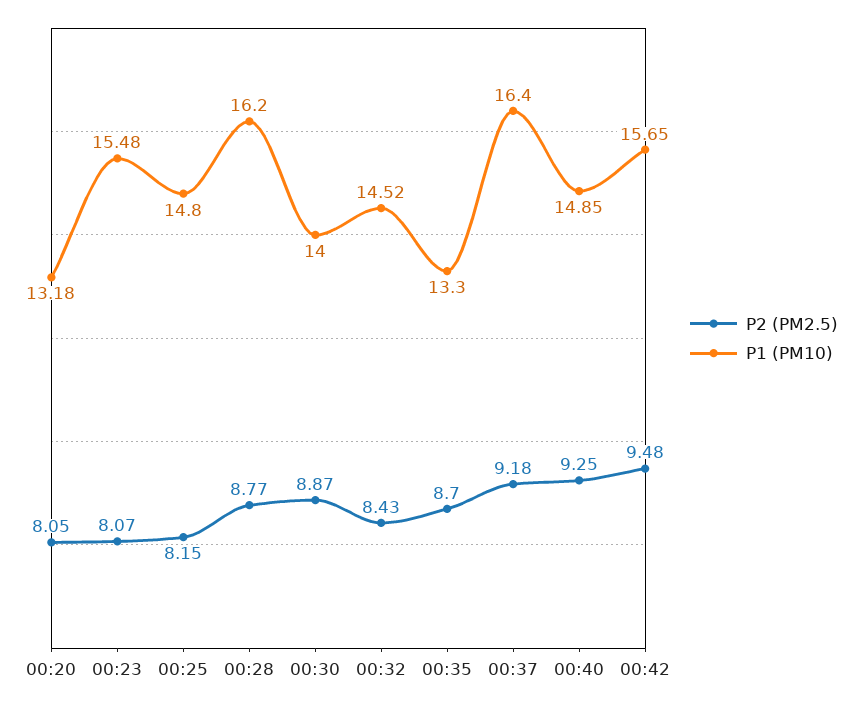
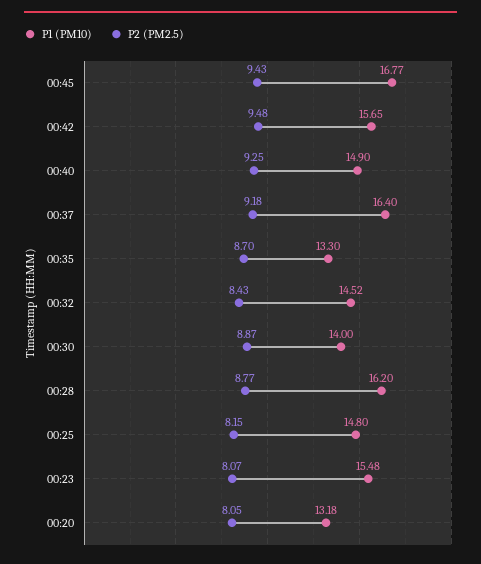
P1 (PM10), 00:40: 14.85 -> 14.9
P1 (PM10), 00:45: none -> 16.77
P2 (PM2.5), 00:45: none -> 9.43

